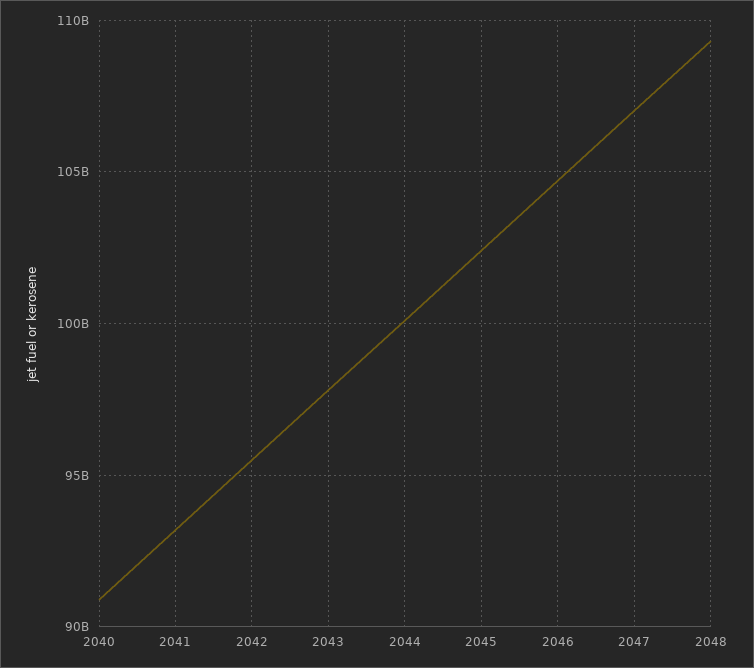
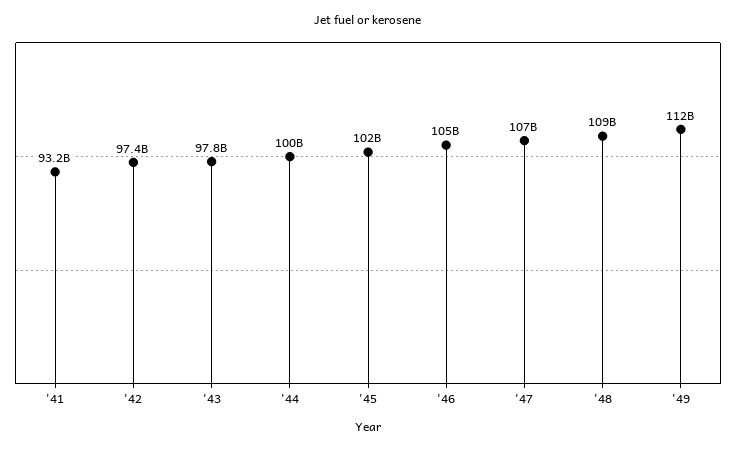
2040: 91000000000 -> none
2042: 95500000000 -> 97400000000
'49: none -> 112000000000

